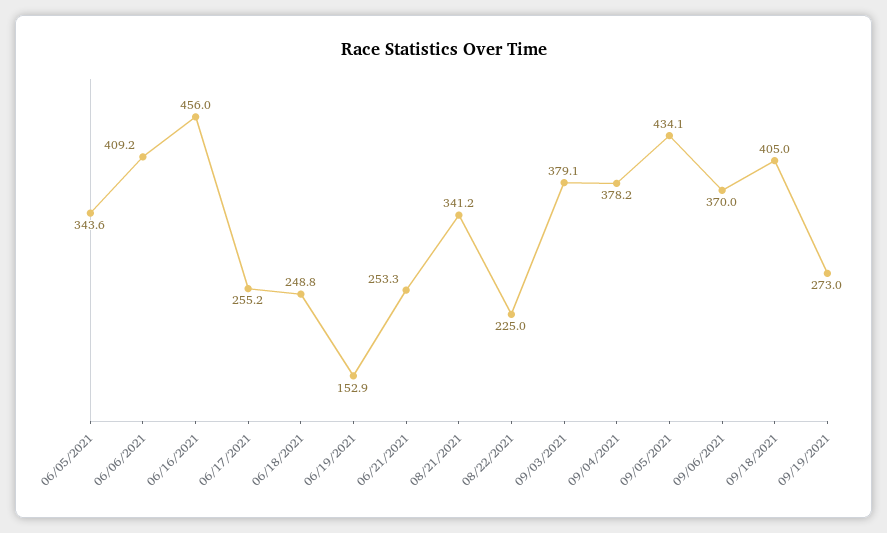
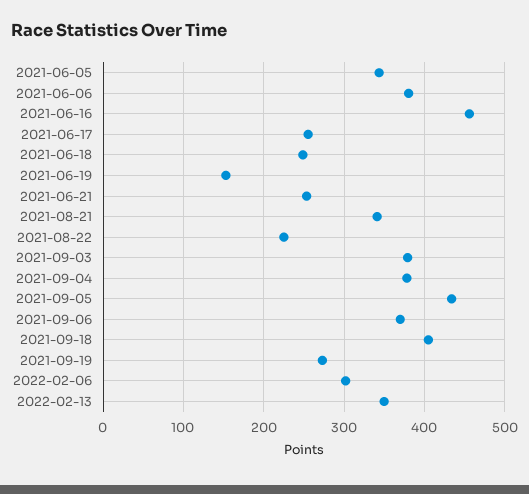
06/06/2021: 409.2 -> 380
2022-02-06: none -> 300
2022-02-13: none -> 350

